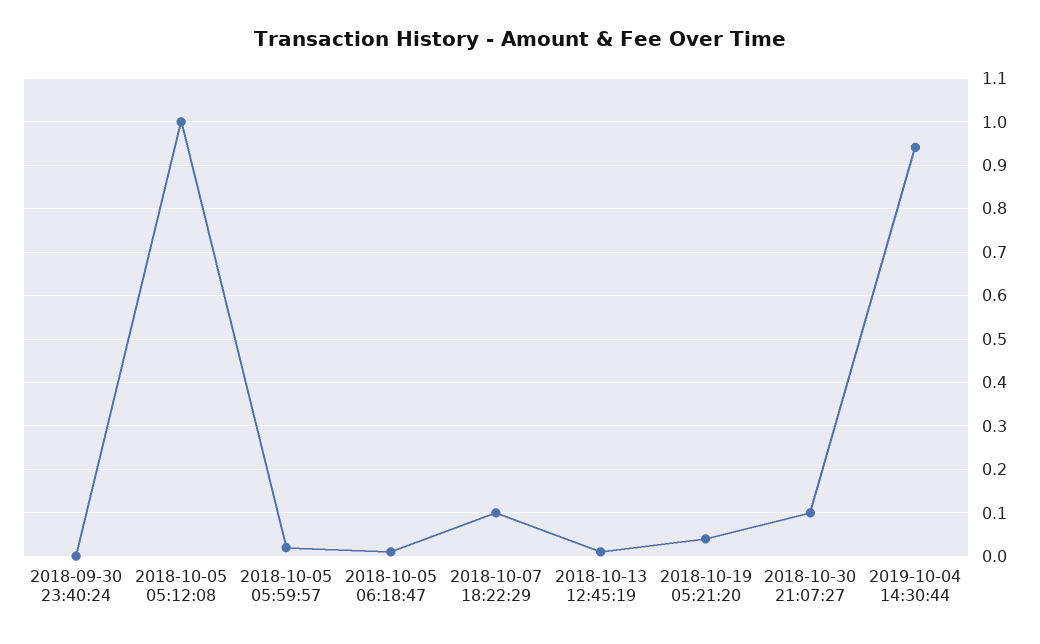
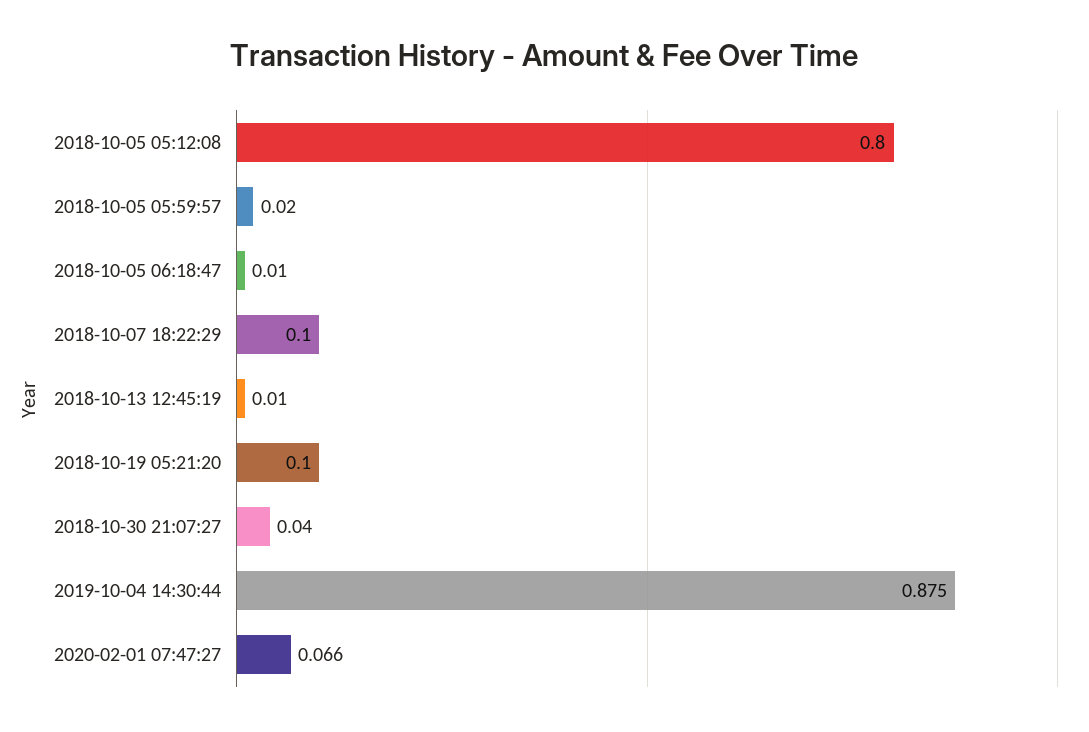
2018-09-30 23:40:24: 0 -> none
2018-10-05 05:12:08: 1 -> 0.8
2018-10-19 05:21:20: 0.04 -> 0.1
2018-10-30 21:07:27: 0.1 -> 0.04
2019-10-04 14:30:44: 0.94 -> 0.875
2020-02-01 07:47:27: none -> 0.066

